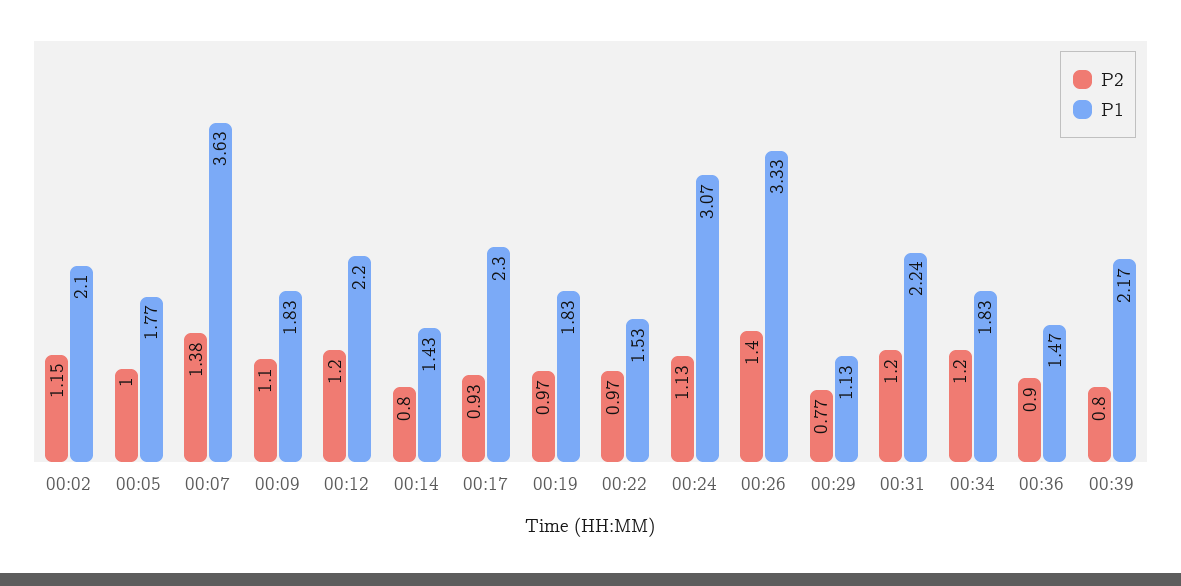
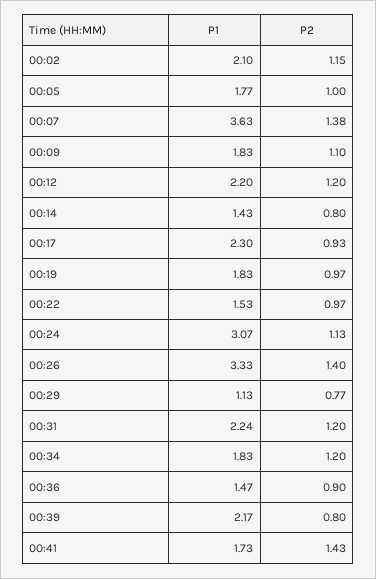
P1, 00:41: none -> 1.73
P2, 00:41: none -> 1.43

